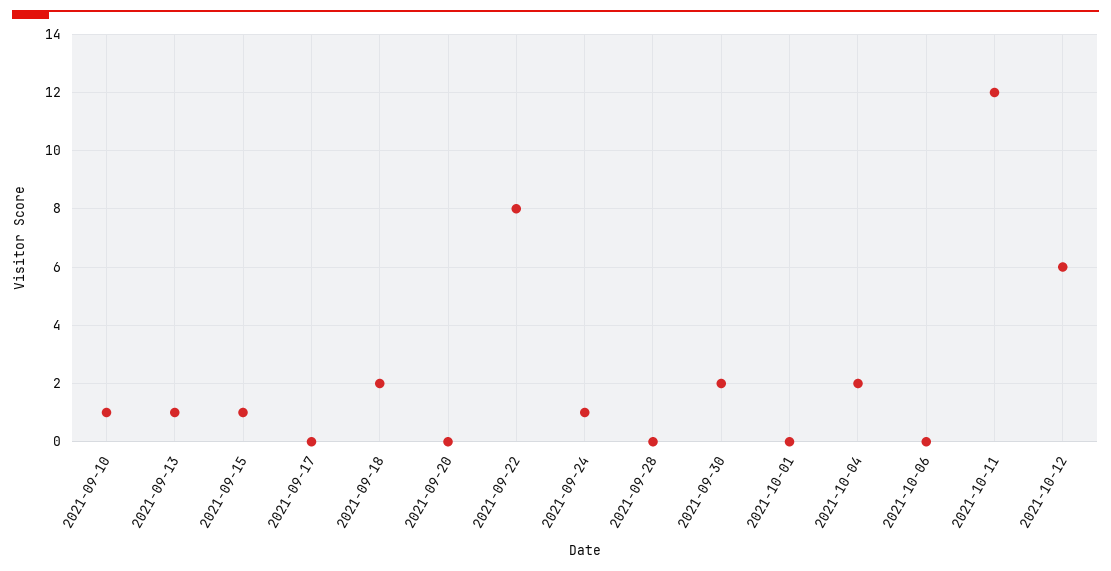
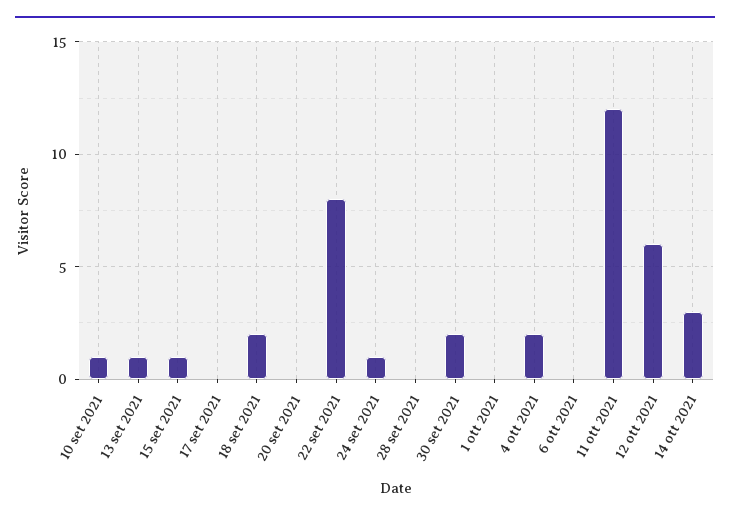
14 ott 2021: none -> 3

